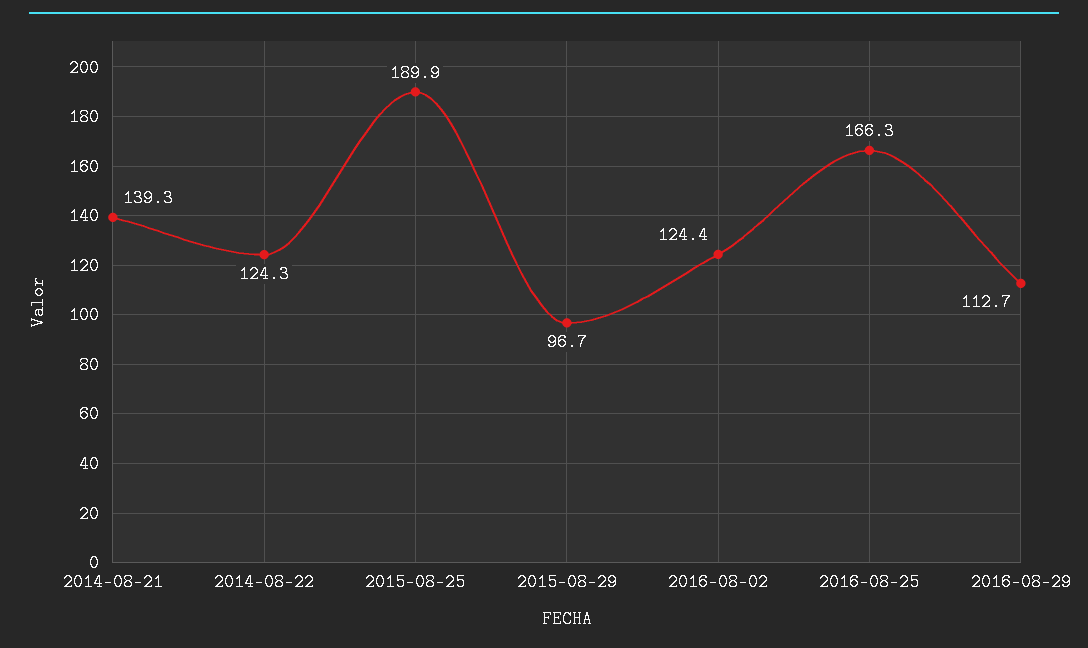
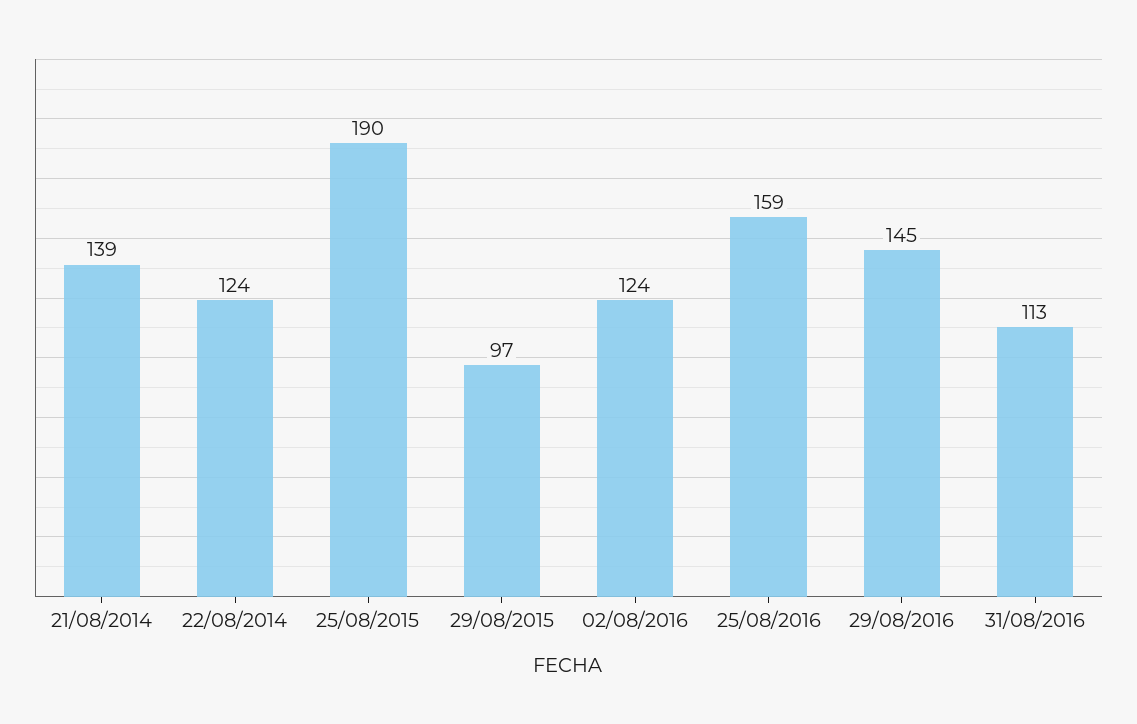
2016-08-25: 166.3 -> 159
2016-08-29: 112.7 -> 145
31/08/2016: none -> 113

